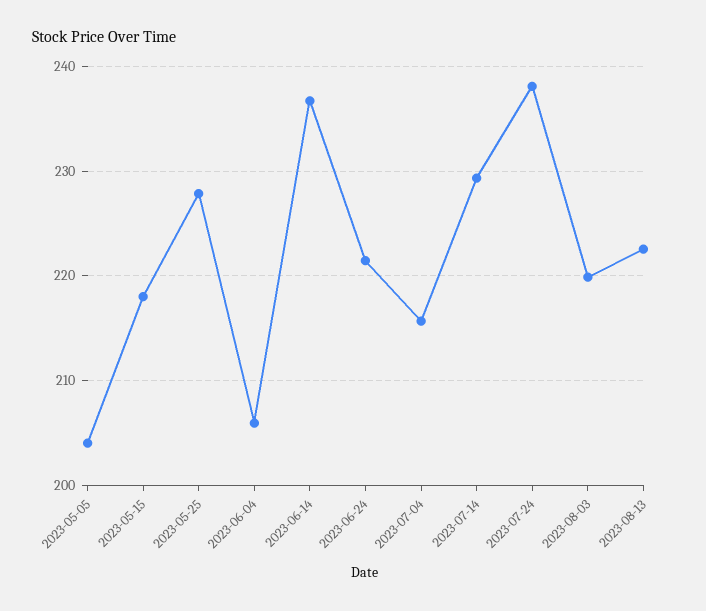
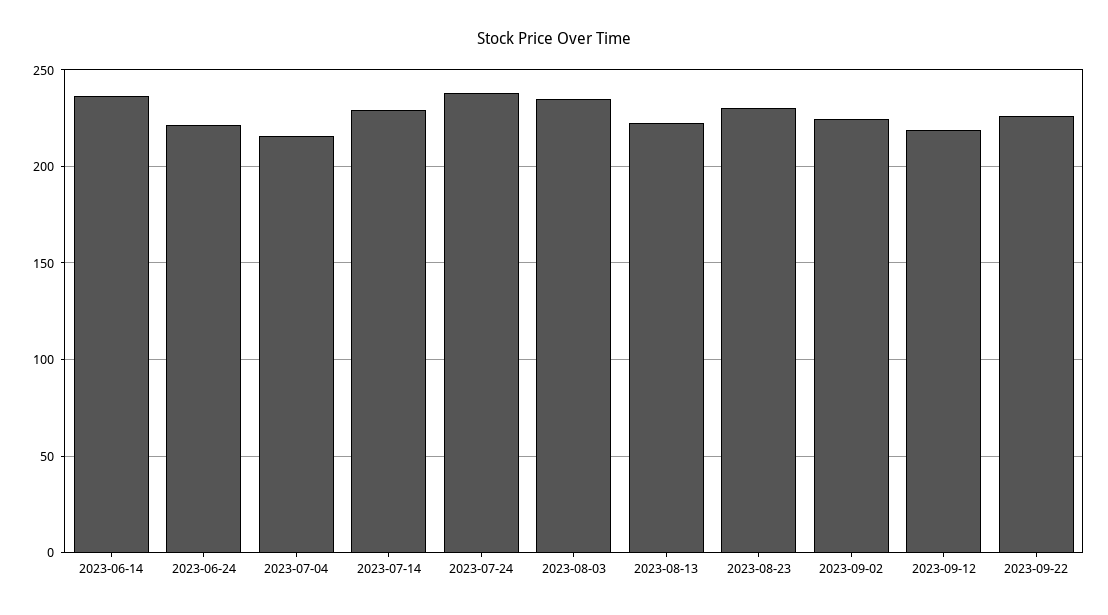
2023-05-05: 204 -> none
2023-05-15: 218 -> none
2023-05-25: 228 -> none
2023-06-04: 206 -> none
2023-08-03: 220 -> 235
2023-08-23: none -> 230
2023-09-02: none -> 225
2023-09-12: none -> 220
2023-09-22: none -> 225

